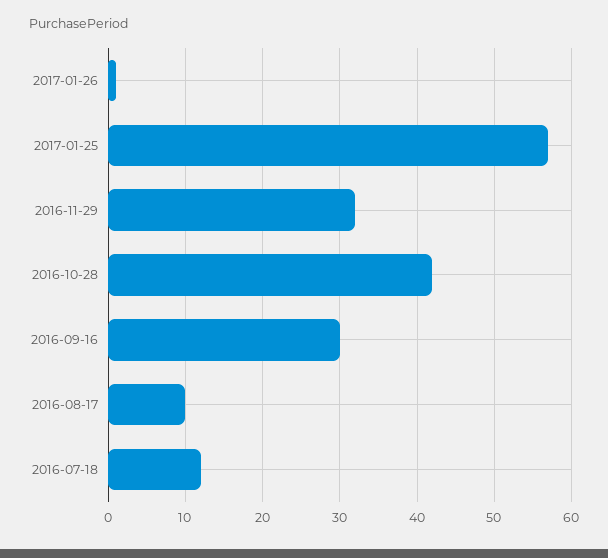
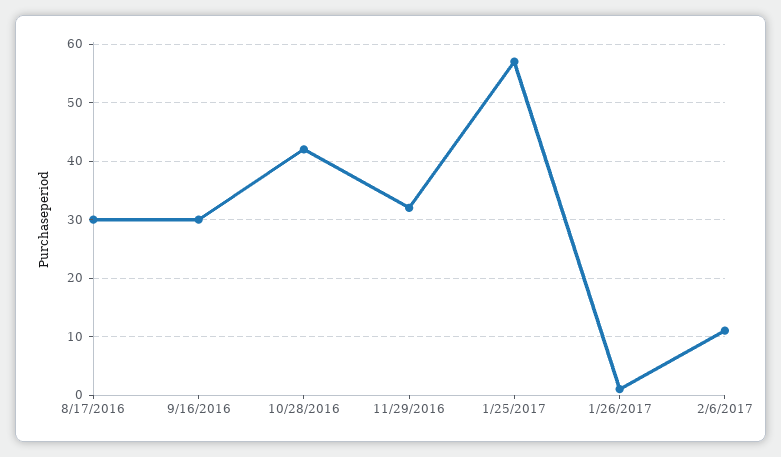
2016-08-17: 10 -> 30
2016-07-18: 12 -> none
2/6/2017: none -> 10

